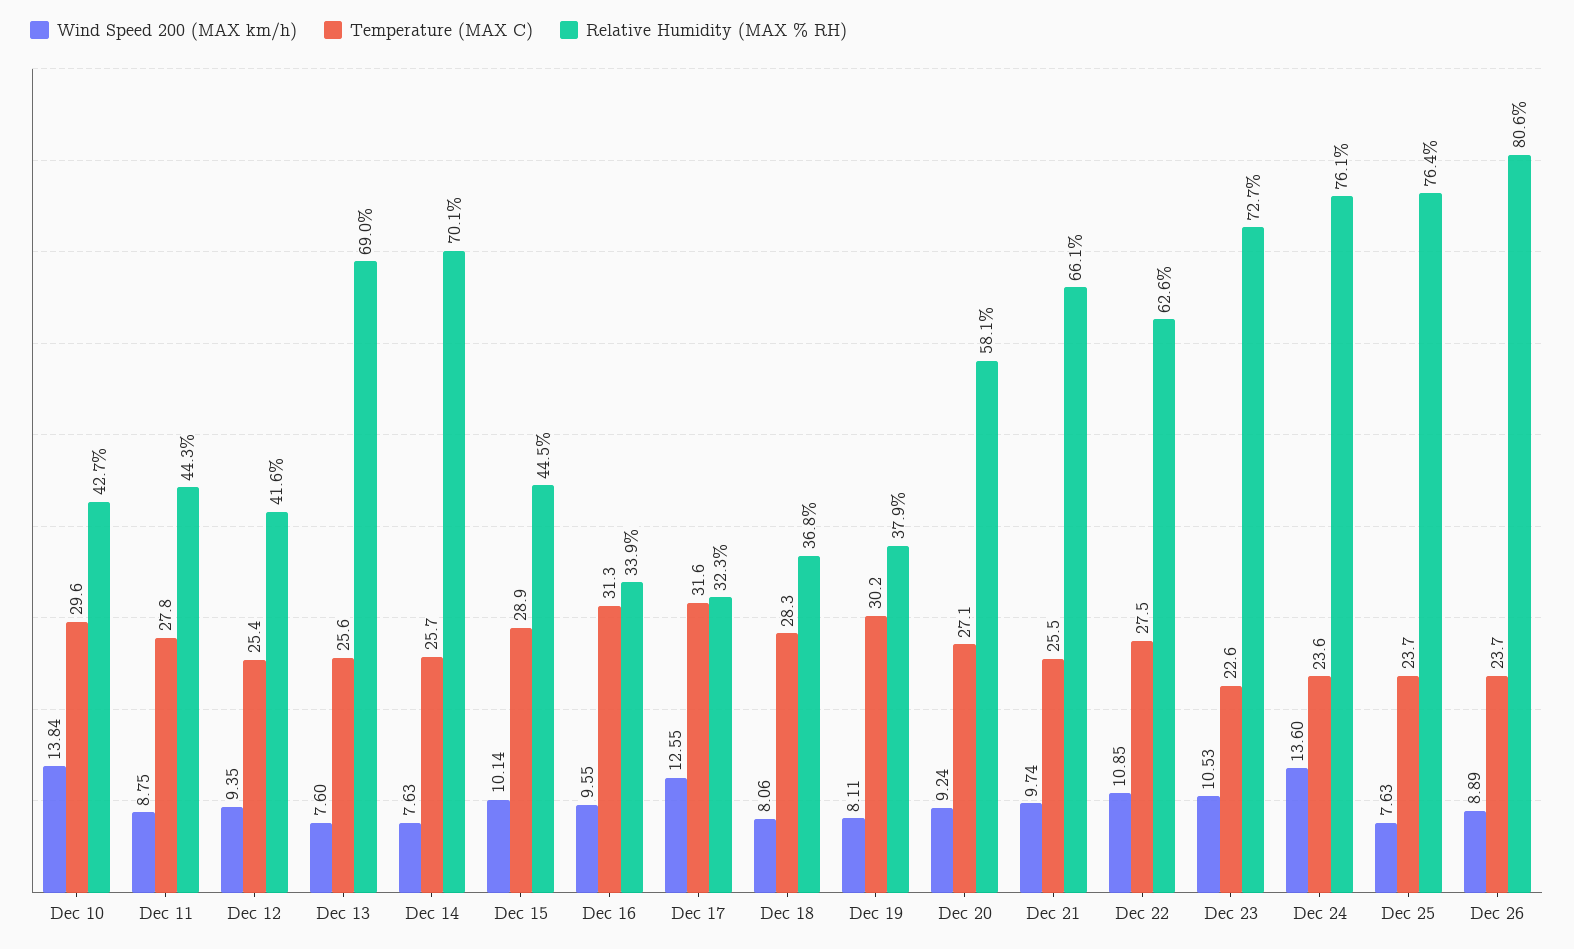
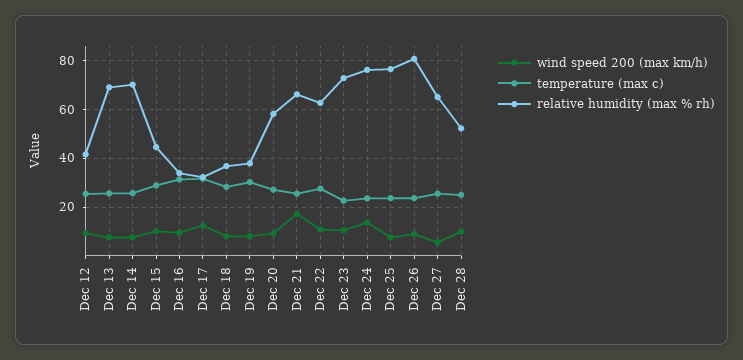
Wind Speed 200 (MAX km/h), Dec 10: 13.84 -> none
Temperature (MAX C), Dec 10: 29.6 -> none
Relative Humidity (MAX % RH), Dec 10: 42.7 -> none
Wind Speed 200 (MAX km/h), Dec 11: 8.75 -> none
Temperature (MAX C), Dec 11: 27.8 -> none
Relative Humidity (MAX % RH), Dec 11: 44.3 -> none
Wind Speed 200 (MAX km/h), Dec 21: 9.74 -> 17.5
Wind Speed 200 (MAX km/h), Dec 27: none -> 5
Temperature (MAX C), Dec 27: none -> 25
Relative Humidity (MAX % RH), Dec 27: none -> 65
Wind Speed 200 (MAX km/h), Dec 28: none -> 10
Temperature (MAX C), Dec 28: none -> 25
Relative Humidity (MAX % RH), Dec 28: none -> 52.5

